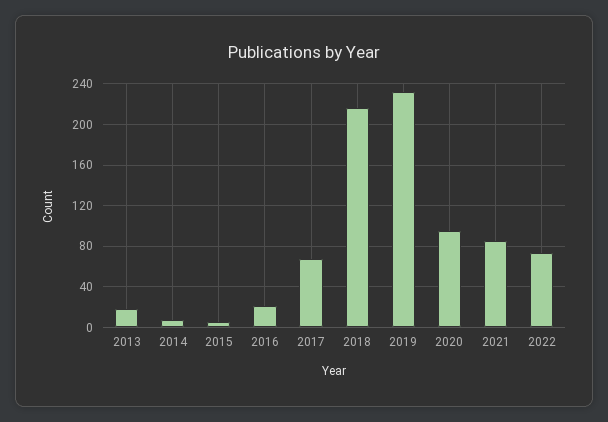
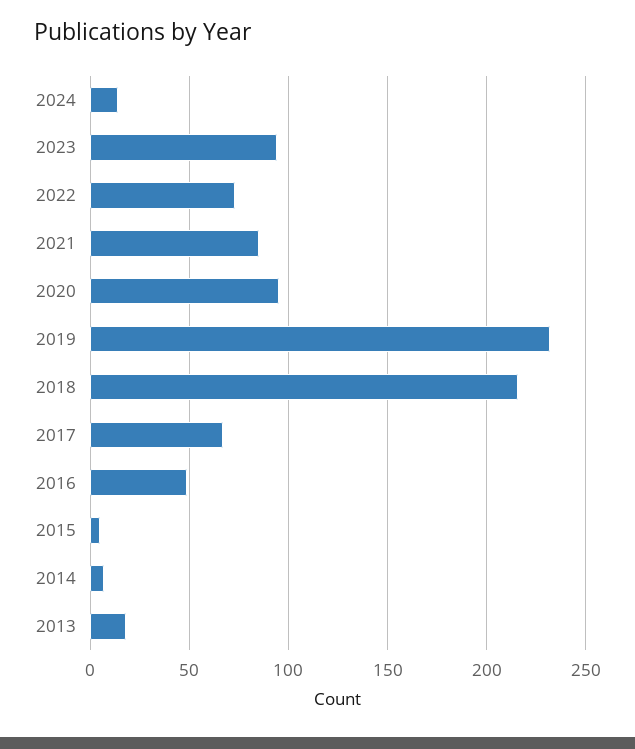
2016: 20 -> 50
2024: none -> 15
2023: none -> 95

